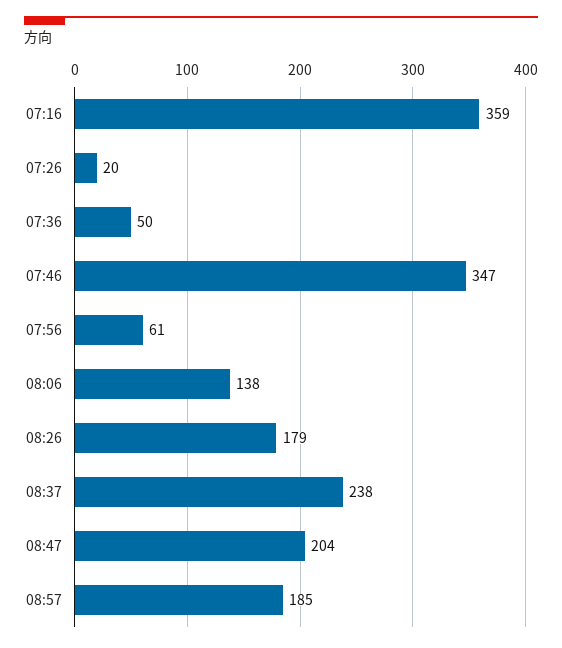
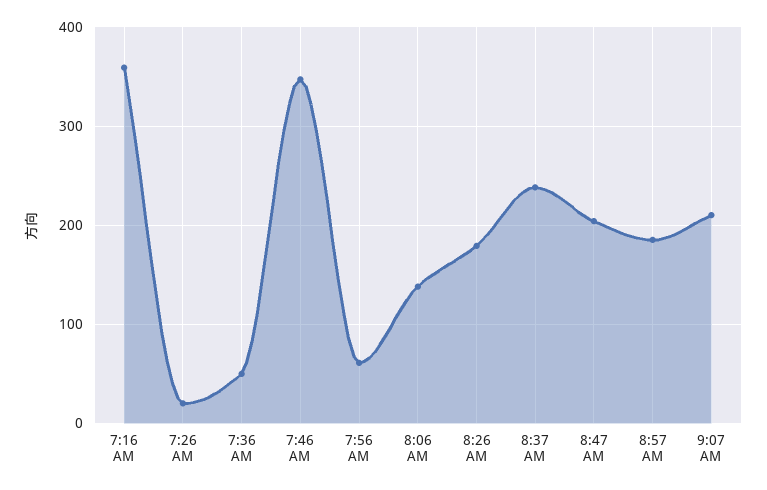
9:07 AM: none -> 210

